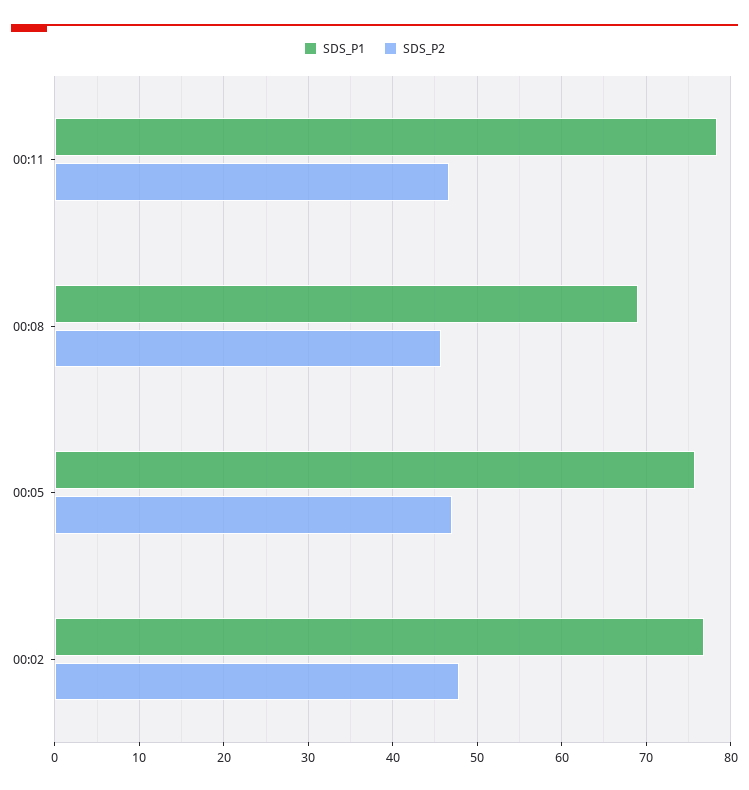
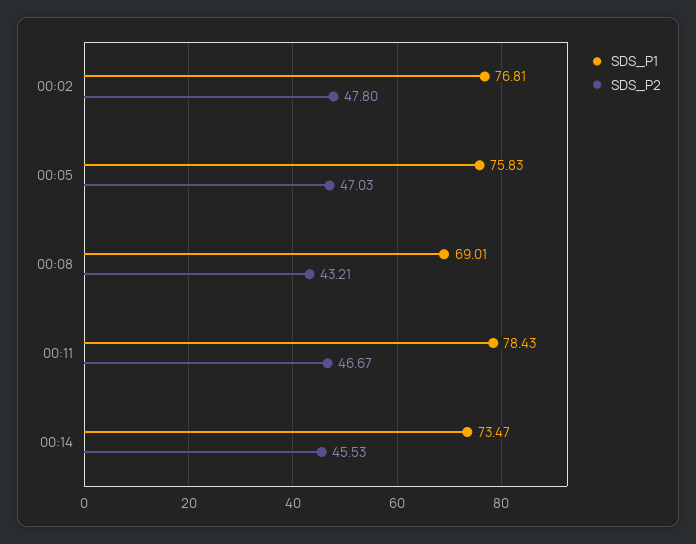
SDS_P2, 00:08: 46 -> 43.21
SDS_P1, 00:14: none -> 73.47
SDS_P2, 00:14: none -> 45.53

